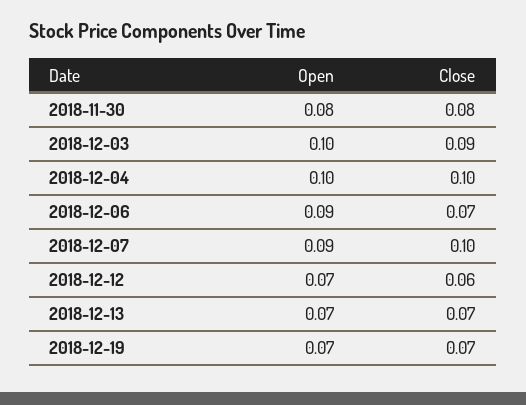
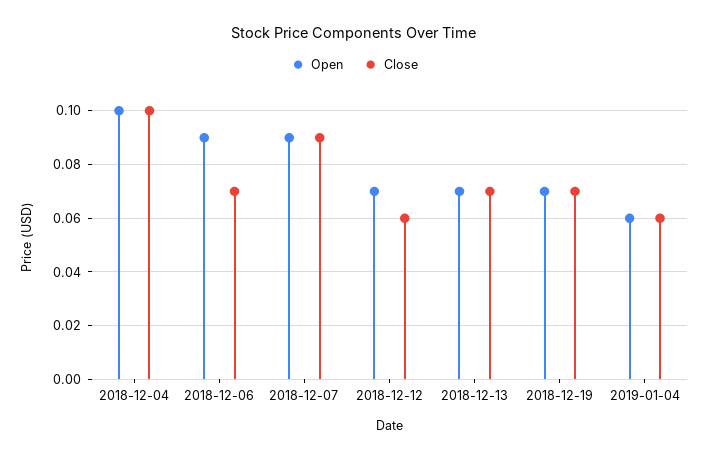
Open, 2018-11-30: 0.08 -> none
Close, 2018-11-30: 0.08 -> none
Open, 2018-12-03: 0.1 -> none
Close, 2018-12-03: 0.09 -> none
Close, 2018-12-07: 0.1 -> 0.09
Open, 2019-01-04: none -> 0.06
Close, 2019-01-04: none -> 0.06

